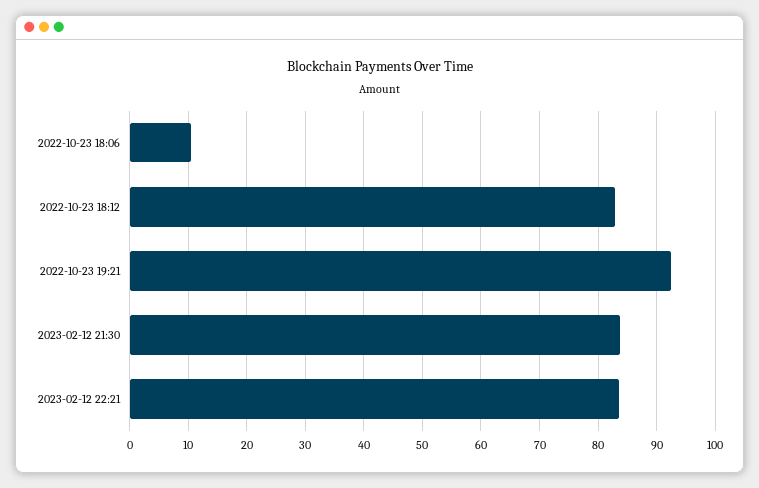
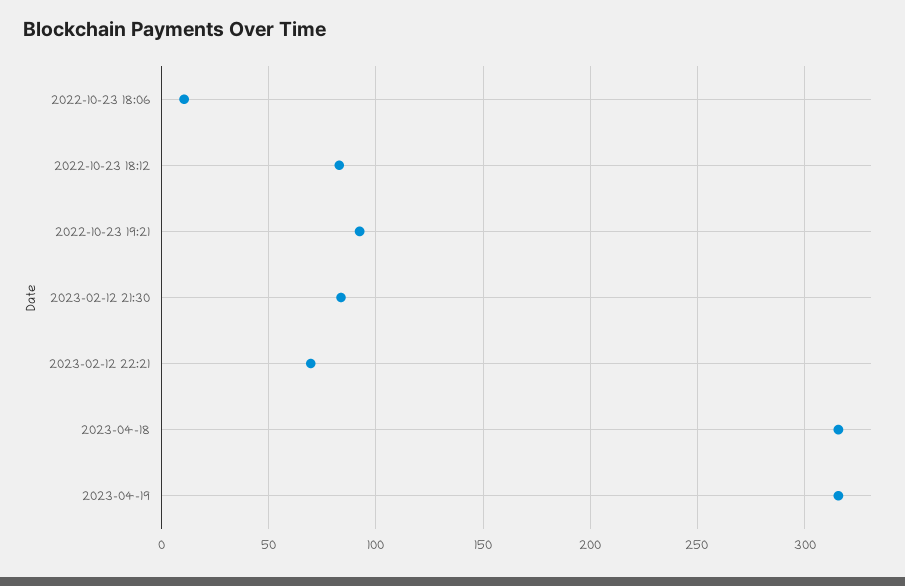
2023-02-12 22:21: 84 -> 70
2023-04-18: none -> 315
2023-04-19: none -> 315

